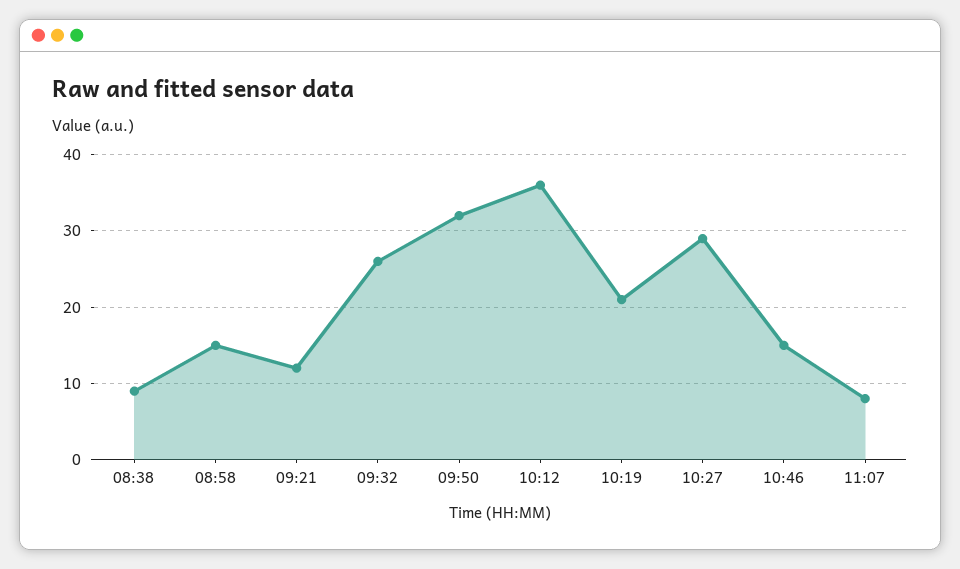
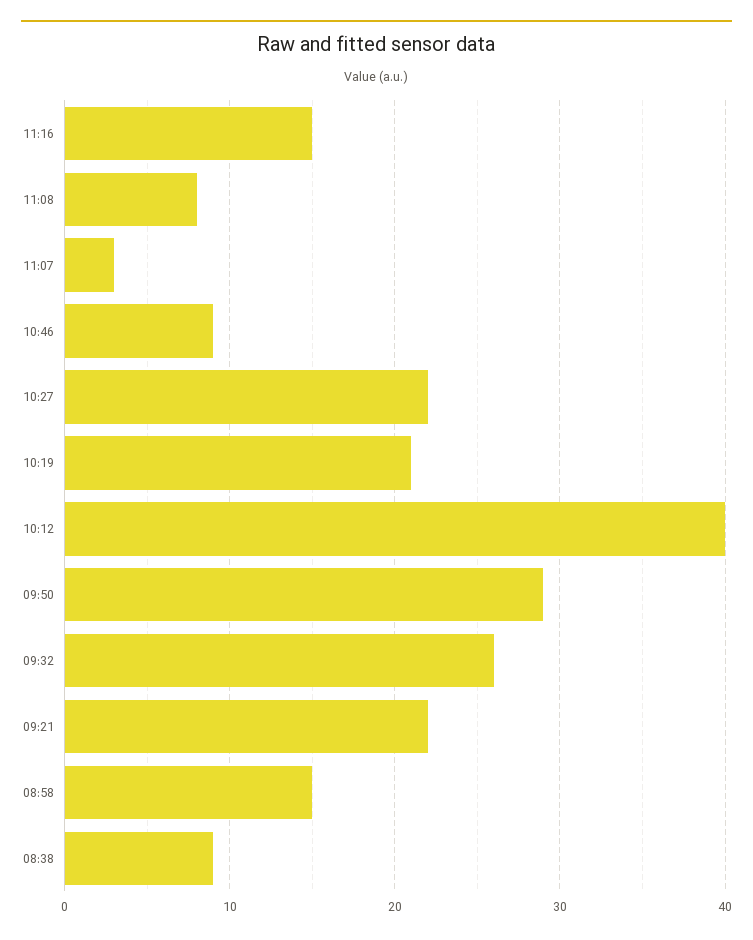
09:21: 12 -> 22
09:50: 32 -> 29
10:12: 36 -> 40
10:27: 29 -> 22
10:46: 15 -> 9
11:07: 8 -> 3
11:16: none -> 15
11:08: none -> 8

